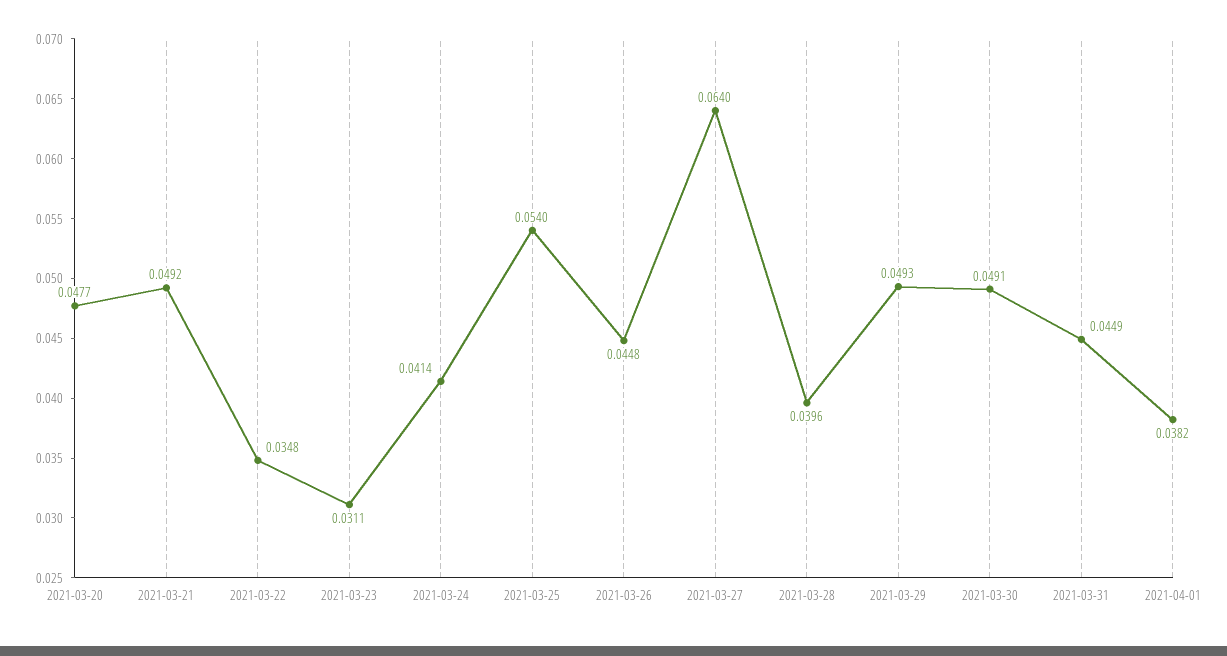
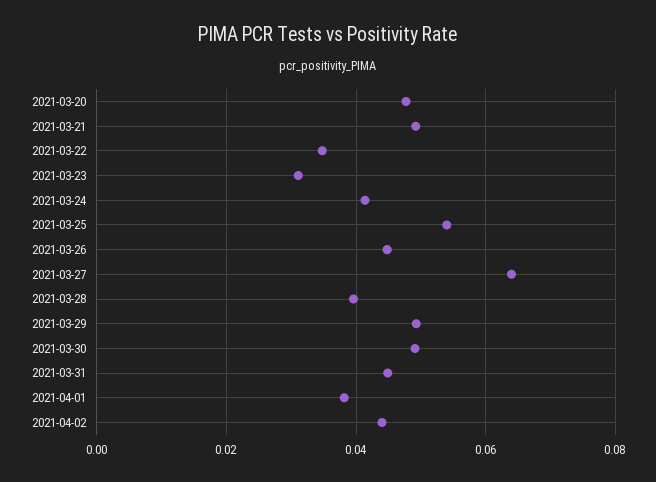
2021-04-02: none -> 0.044

